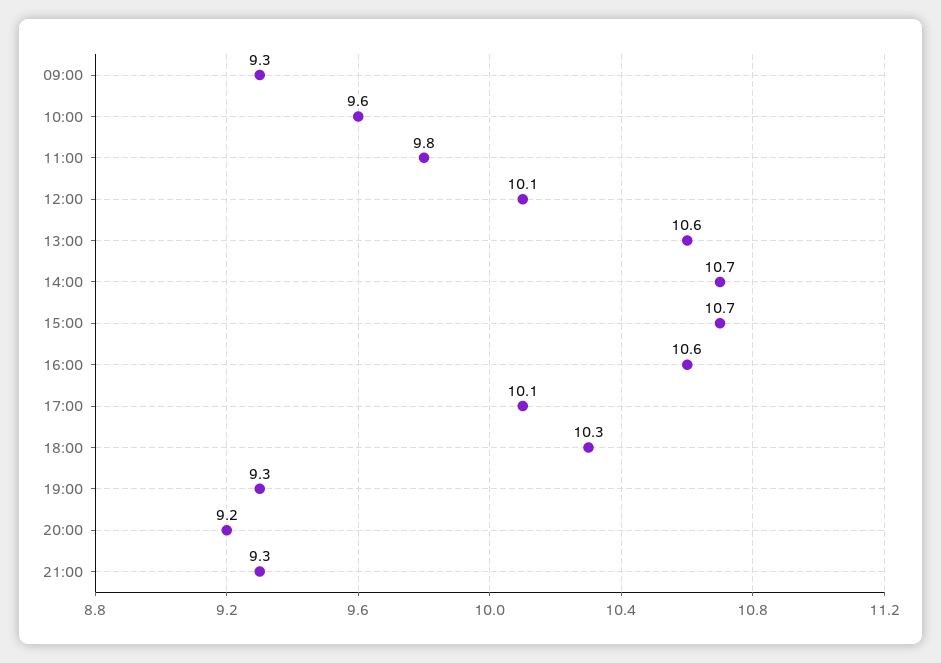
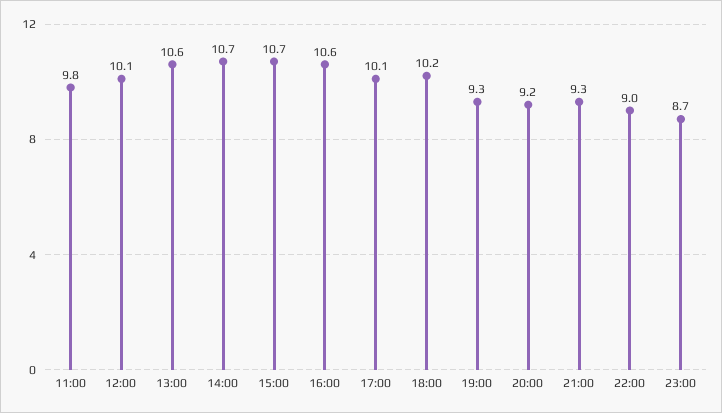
09:00: 9.3 -> none
10:00: 9.6 -> none
18:00: 10.3 -> 10.2
22:00: none -> 9
23:00: none -> 8.7

